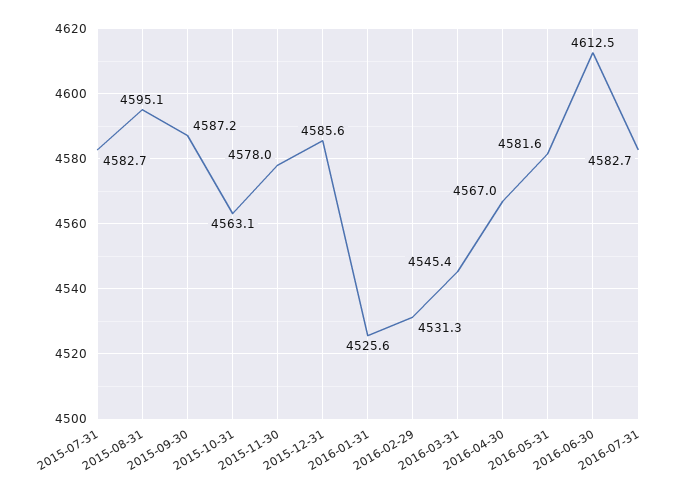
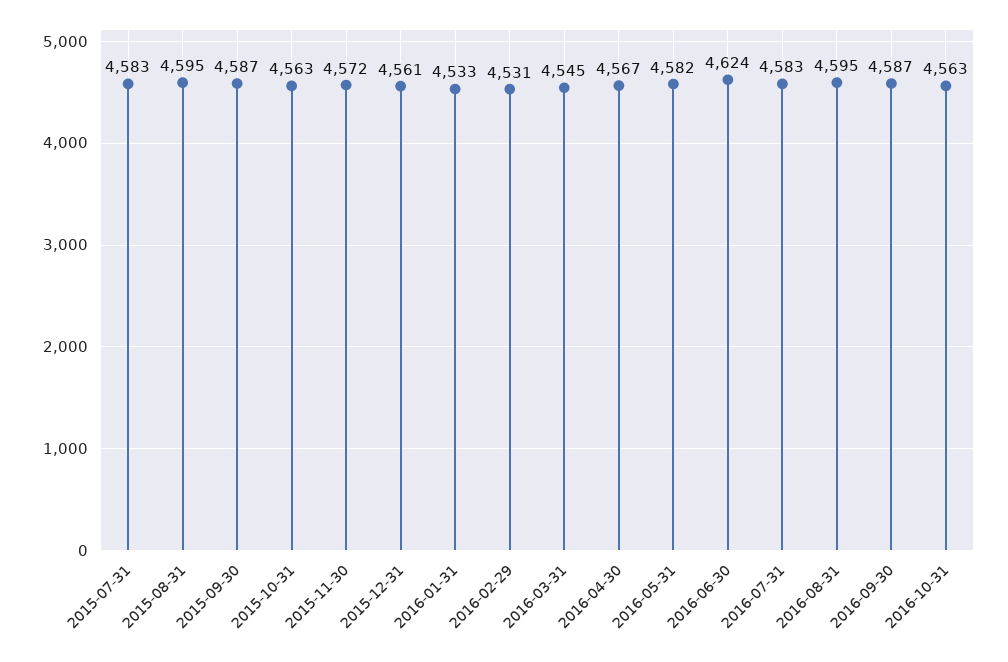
2015-11-30: 4578 -> 4572
2015-12-31: 4585.6 -> 4561
2016-01-31: 4525.6 -> 4533
2016-06-30: 4612.5 -> 4624
2016-08-31: none -> 4595
2016-09-30: none -> 4587
2016-10-31: none -> 4563

